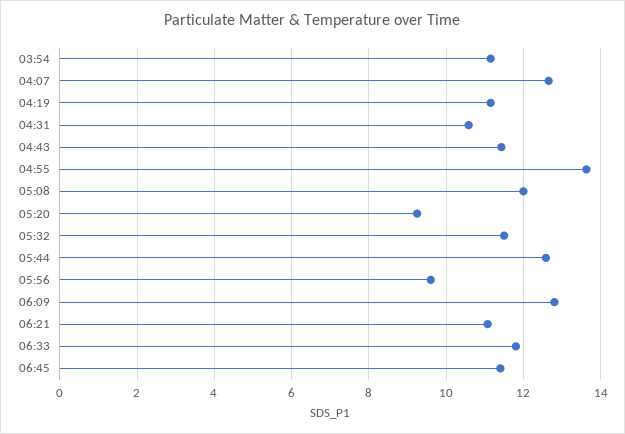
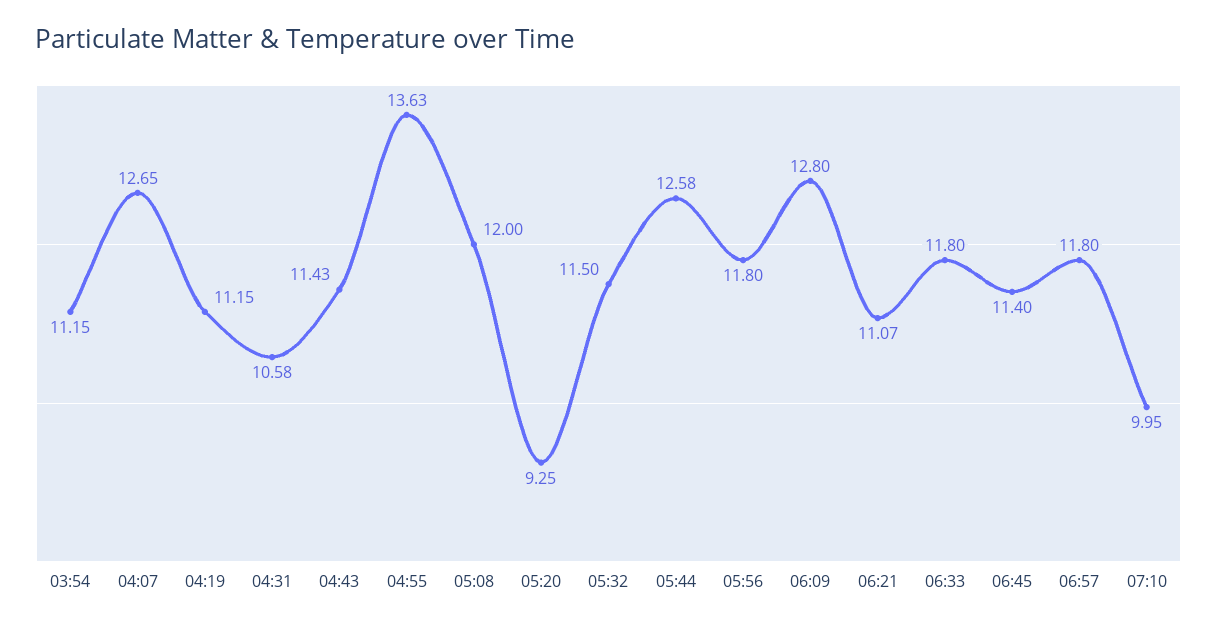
05:56: 9.6 -> 11.8
06:57: none -> 11.8
07:10: none -> 9.95

